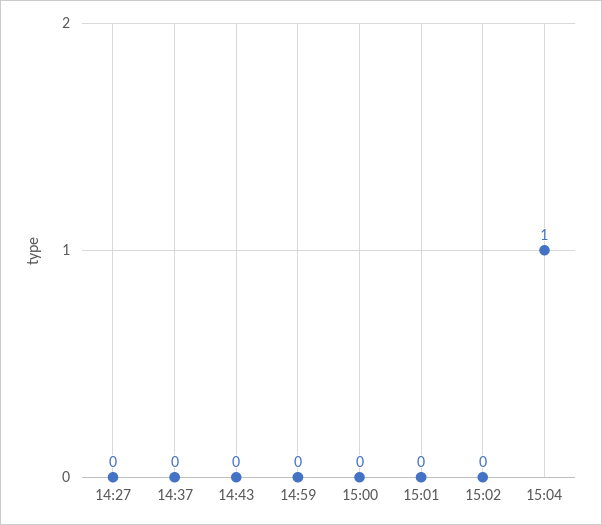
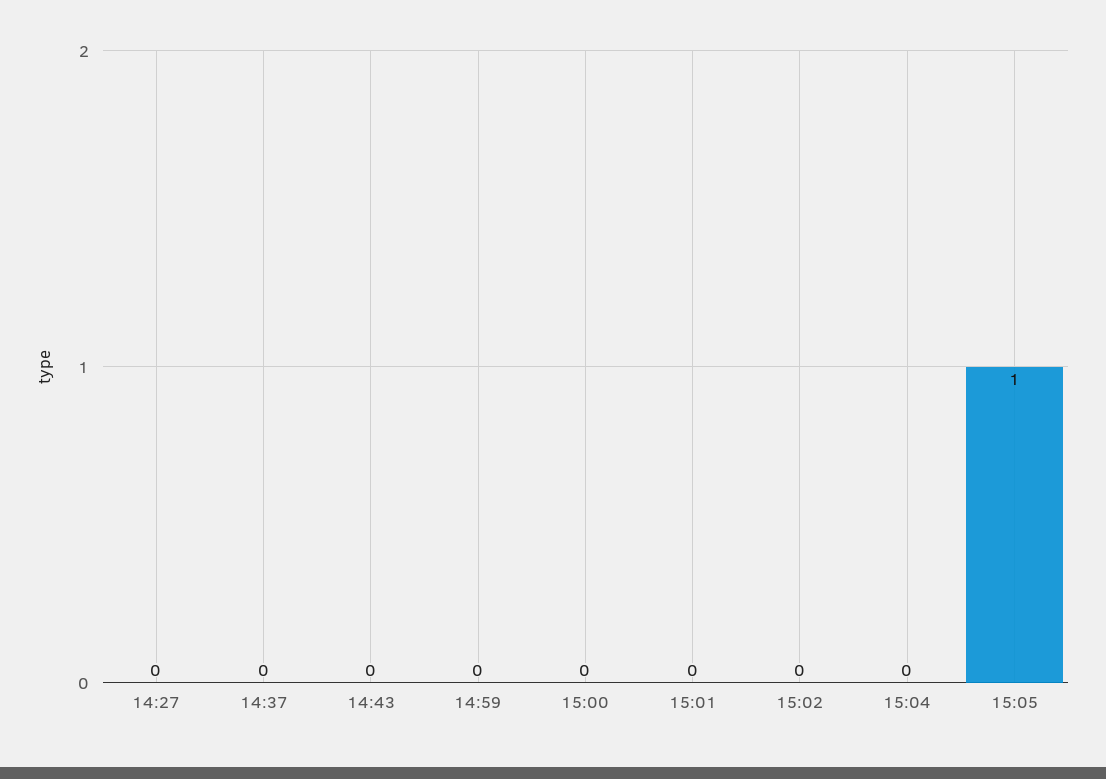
15:04: 1 -> 0
15:05: none -> 1

